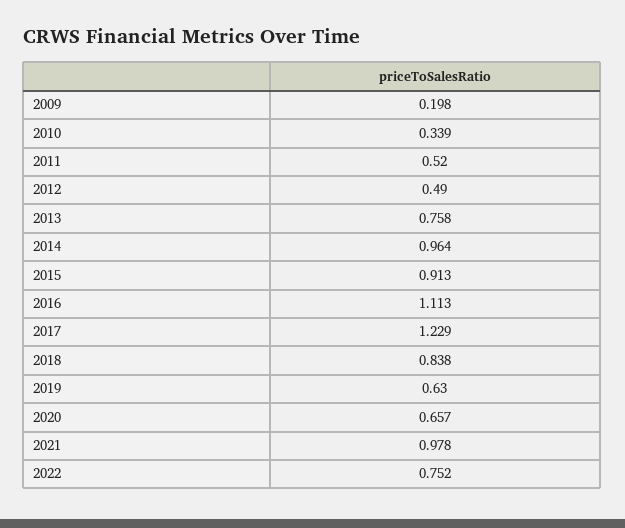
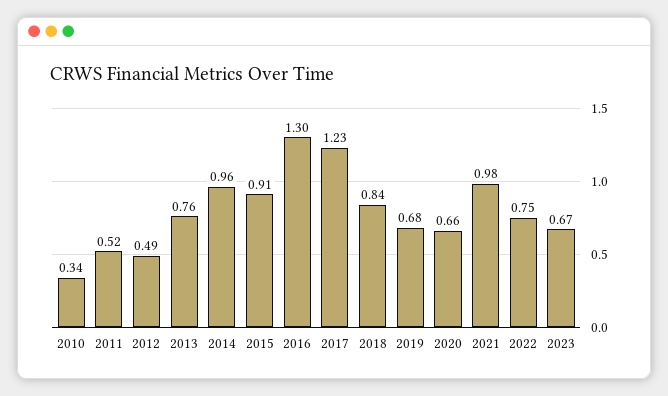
2009: 0.198 -> none
2016: 1.113 -> 1.3
2019: 0.63 -> 0.68
2023: none -> 0.67

